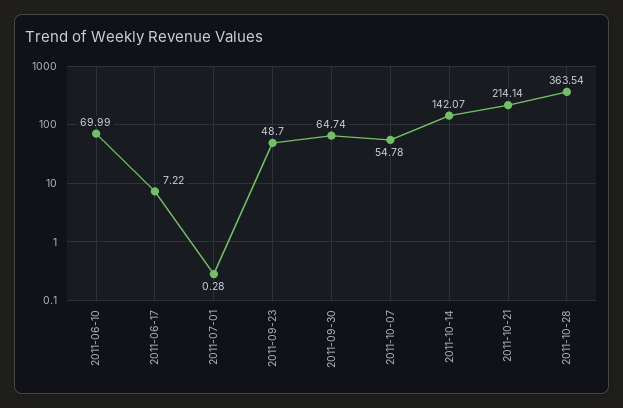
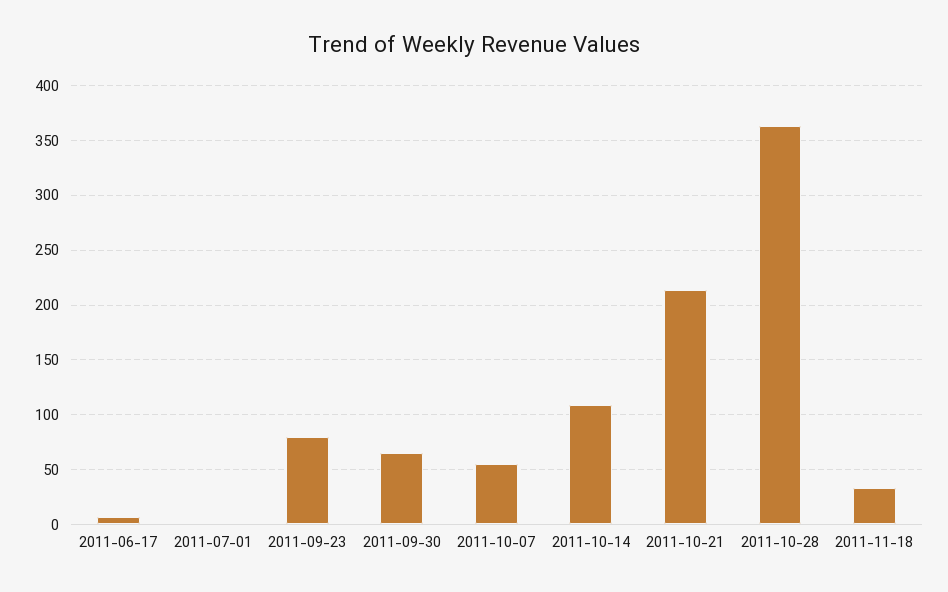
2011-06-10: 69.99 -> none
2011-09-23: 48.7 -> 80
2011-10-14: 142.07 -> 110
2011-11-18: none -> 30

